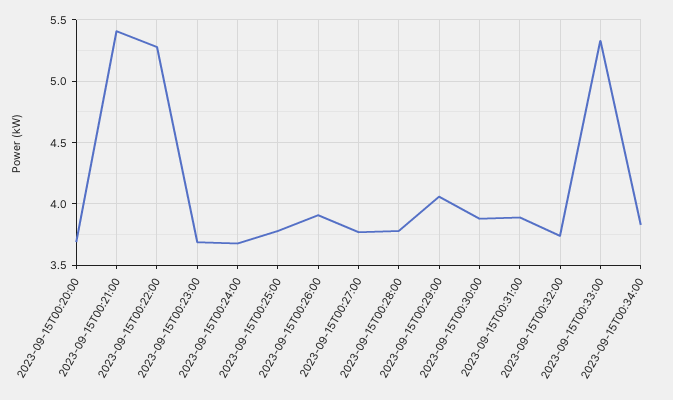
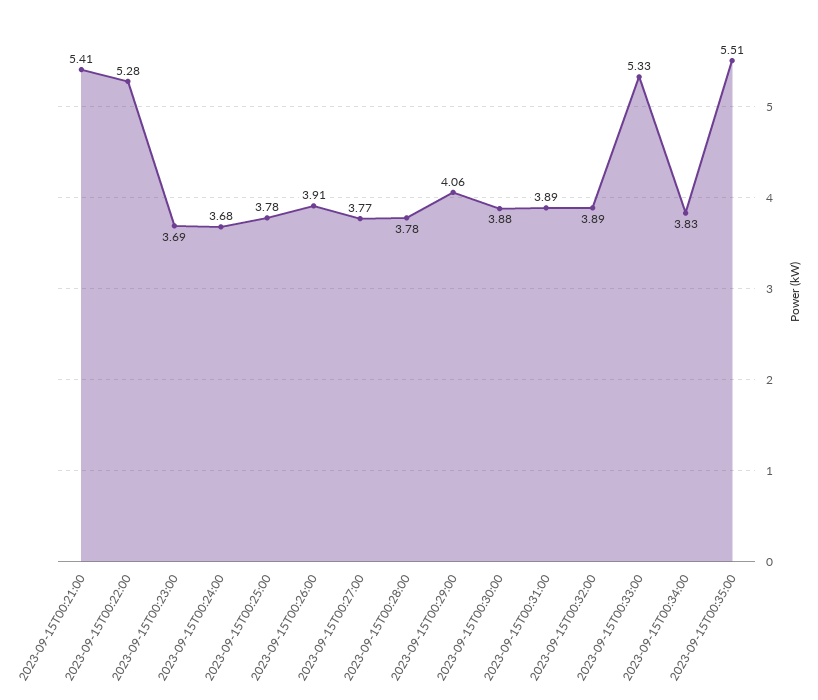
2023-09-15T00:20:00: 3.7 -> none
2023-09-15T00:32:00: 3.75 -> 3.89
2023-09-15T00:35:00: none -> 5.51

